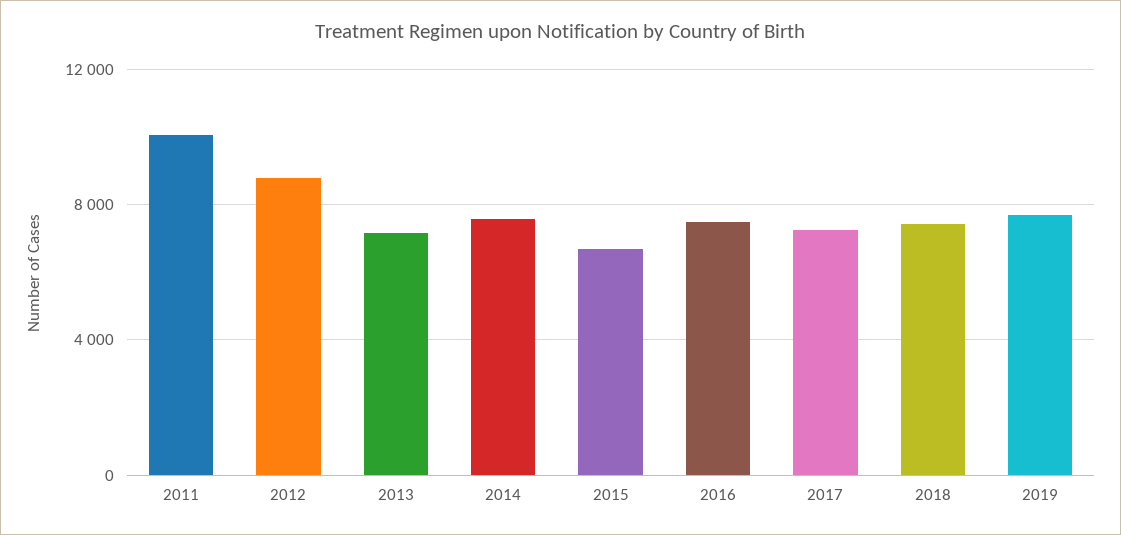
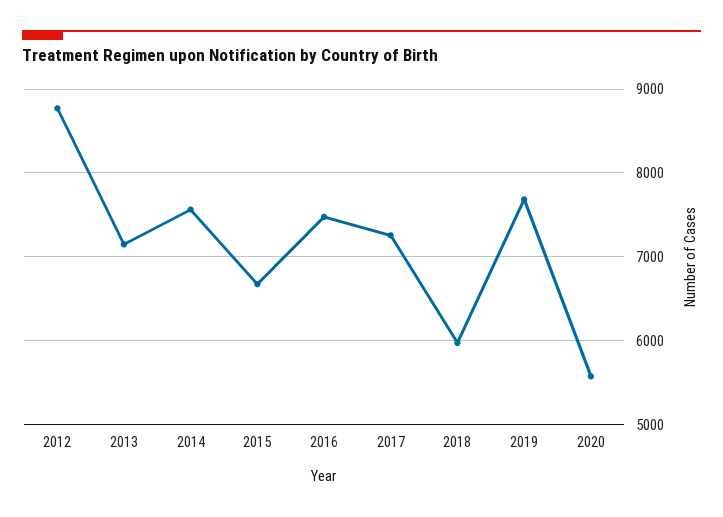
2011: 10000 -> none
2018: 7500 -> 6000
2020: none -> 5600

